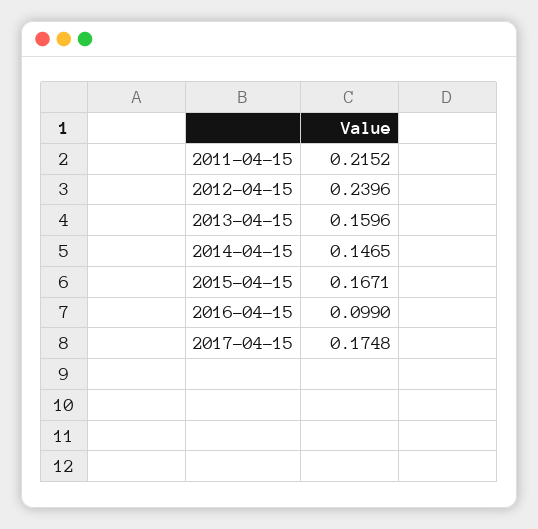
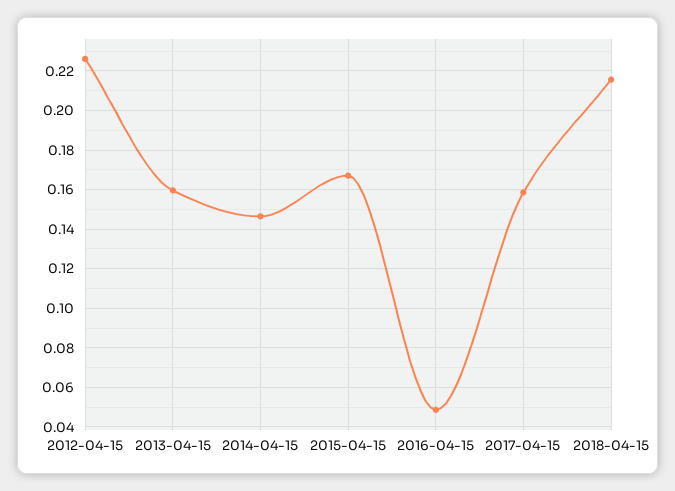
2011-04-15: 0.2152 -> none
2012-04-15: 0.2396 -> 0.225
2016-04-15: 0.099 -> 0.05
2017-04-15: 0.1748 -> 0.16
2018-04-15: none -> 0.215

